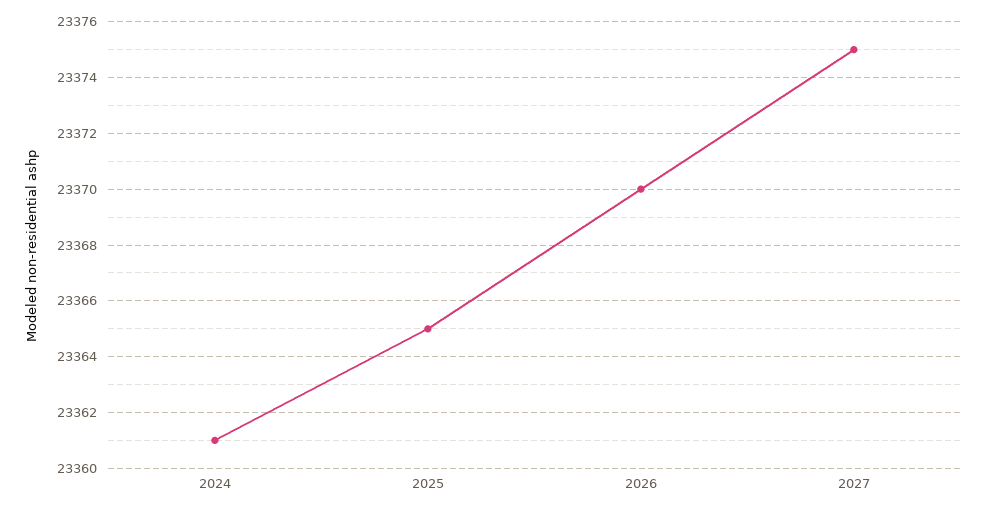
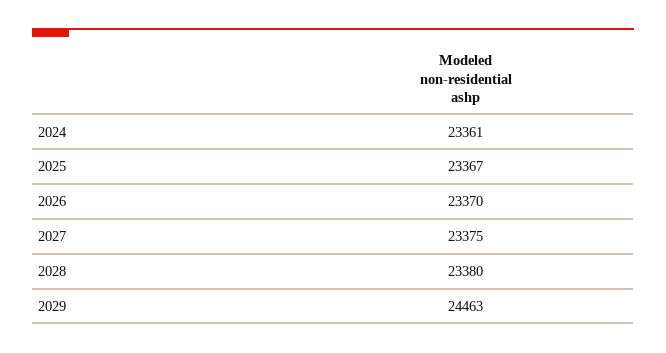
2025: 23365 -> 23367
2028: none -> 23380
2029: none -> 24463

